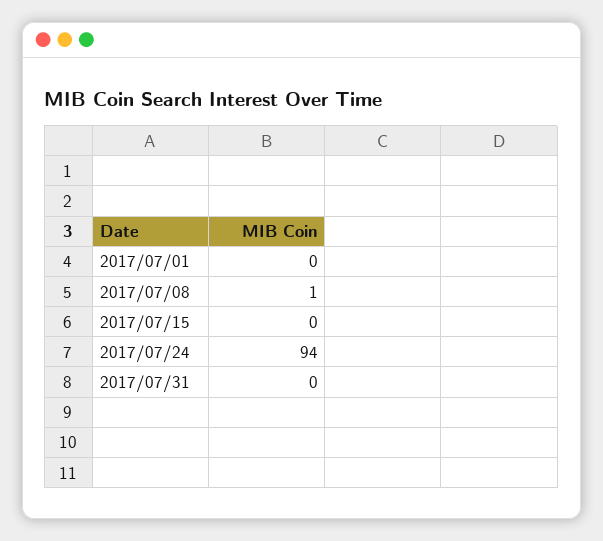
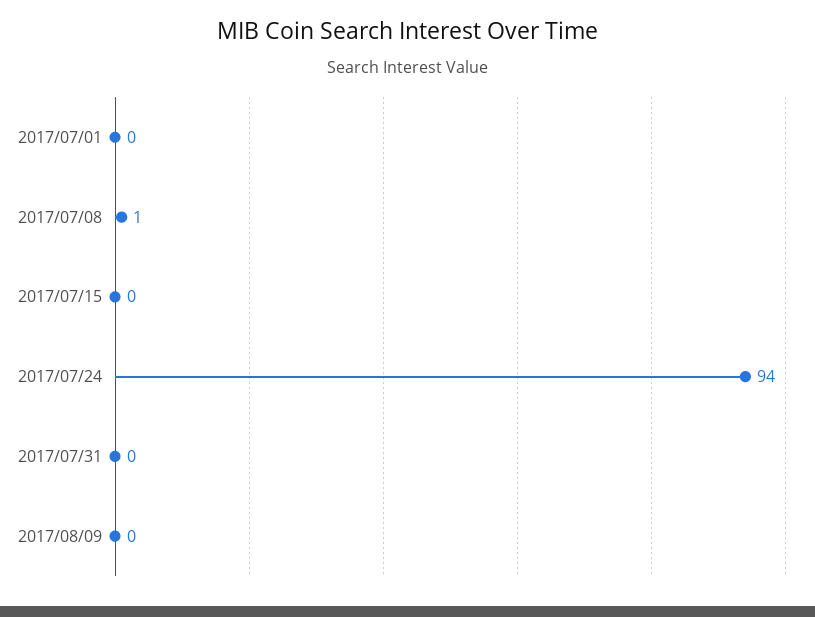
2017/08/09: none -> 0

